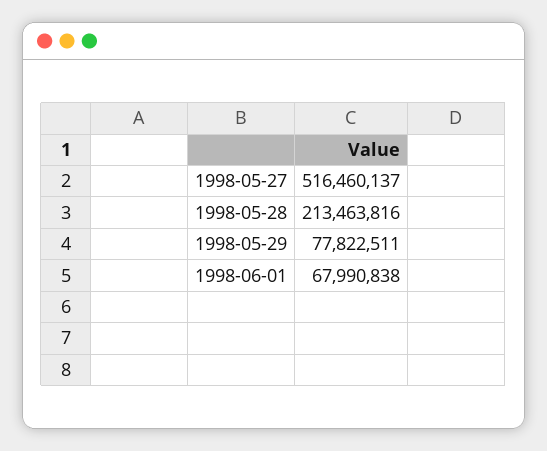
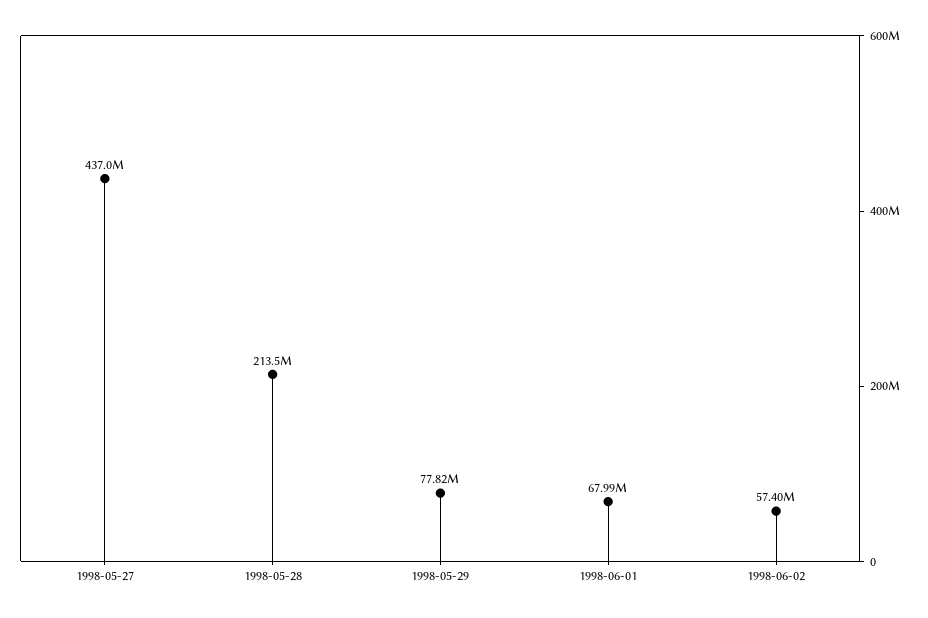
1998-05-27: 516460137 -> 437000000
1998-06-02: none -> 57400000

